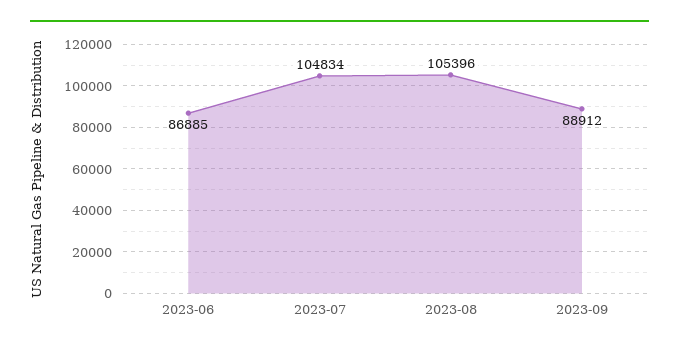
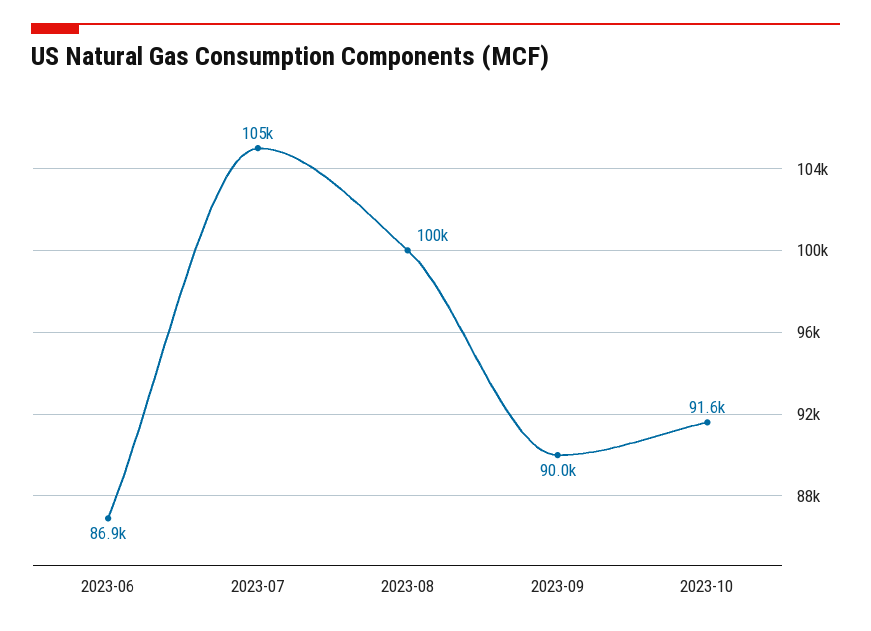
2023-08: 105396 -> 100000
2023-09: 88912 -> 90000
2023-10: none -> 91600

